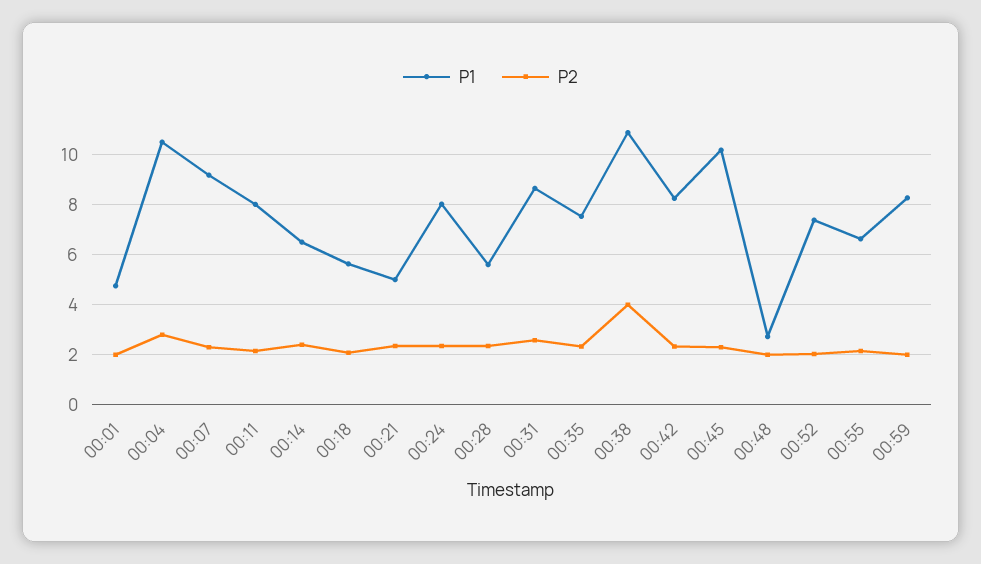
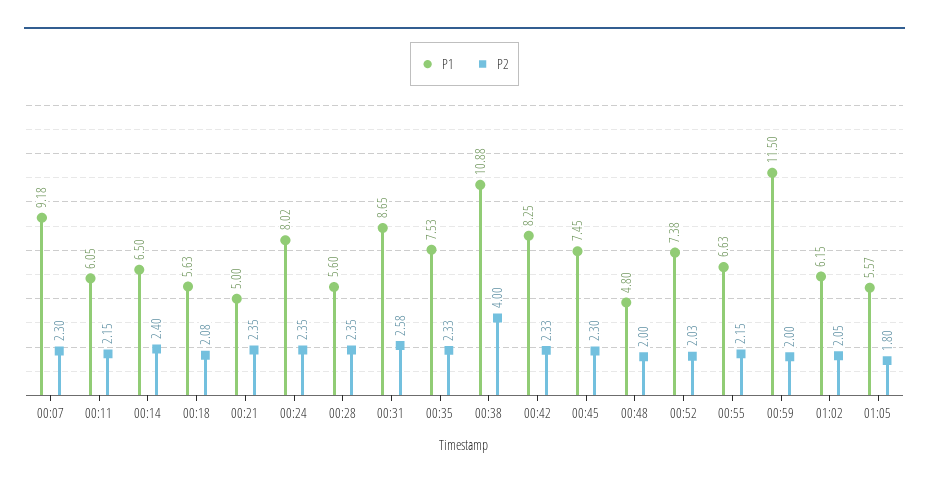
P1, 00:01: 4.75 -> none
P2, 00:01: 2 -> none
P1, 00:04: 10.5 -> none
P2, 00:04: 2.75 -> none
P1, 00:11: 8 -> 6.05
P1, 00:45: 10.25 -> 7.45
P1, 00:48: 2.75 -> 4.8
P1, 00:59: 8.25 -> 11.5
P1, 01:02: none -> 6.15
P2, 01:02: none -> 2.05
P1, 01:05: none -> 5.57
P2, 01:05: none -> 1.8

